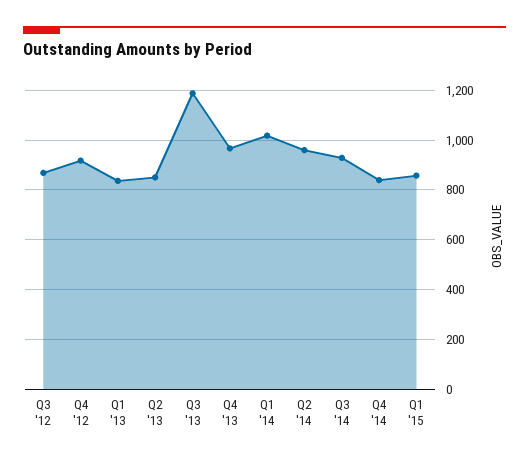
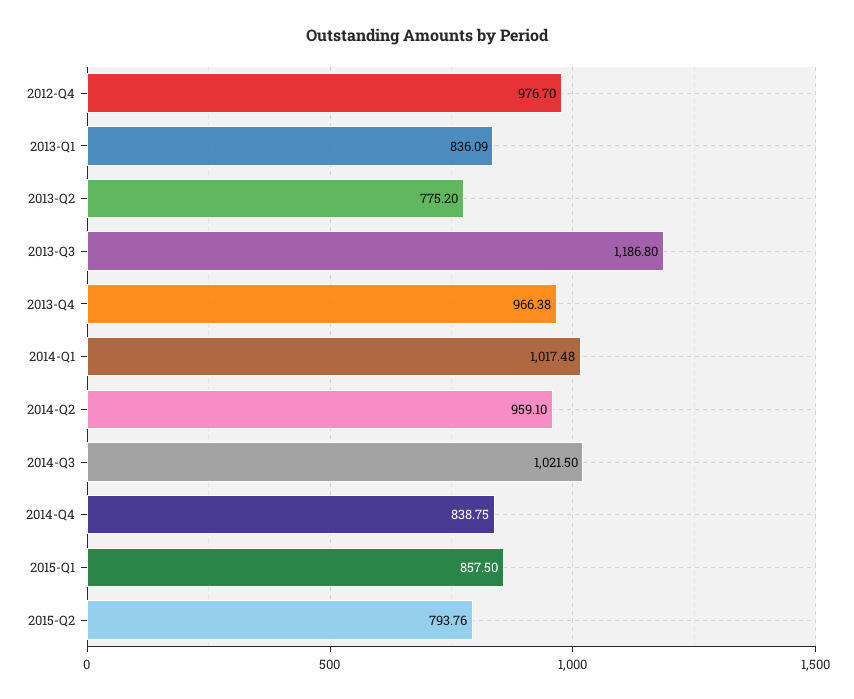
Q3 '12: 875 -> none
Q4 '12: 925 -> 976.7
Q2 '13: 850 -> 775.2
Q3 '14: 925 -> 1021.5
2015-Q2: none -> 793.76

